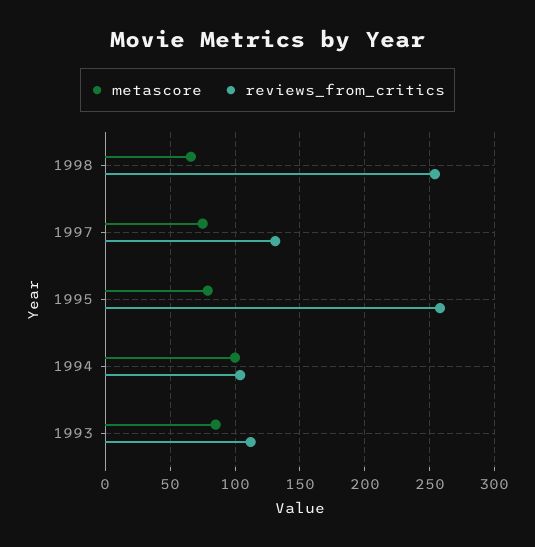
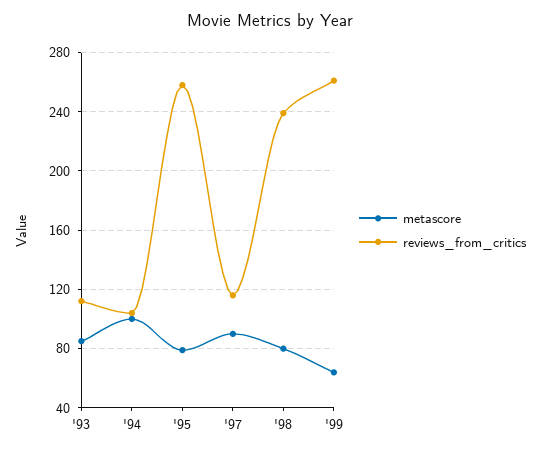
metascore, 1998: 65 -> 80
reviews_from_critics, 1998: 255 -> 240
metascore, 1997: 75 -> 90
reviews_from_critics, 1997: 130 -> 115
metascore, '99: none -> 65
reviews_from_critics, '99: none -> 260

